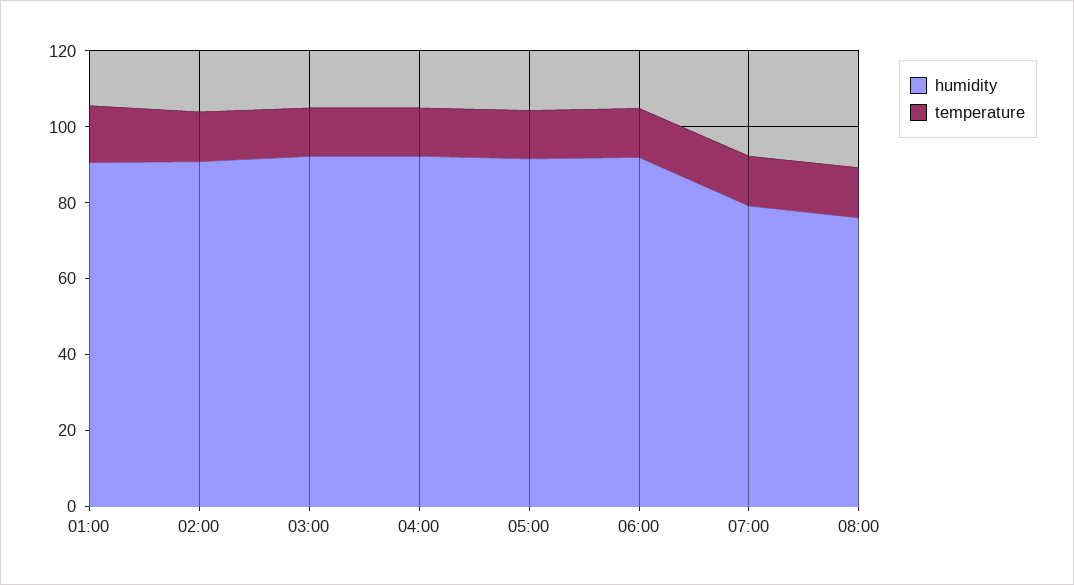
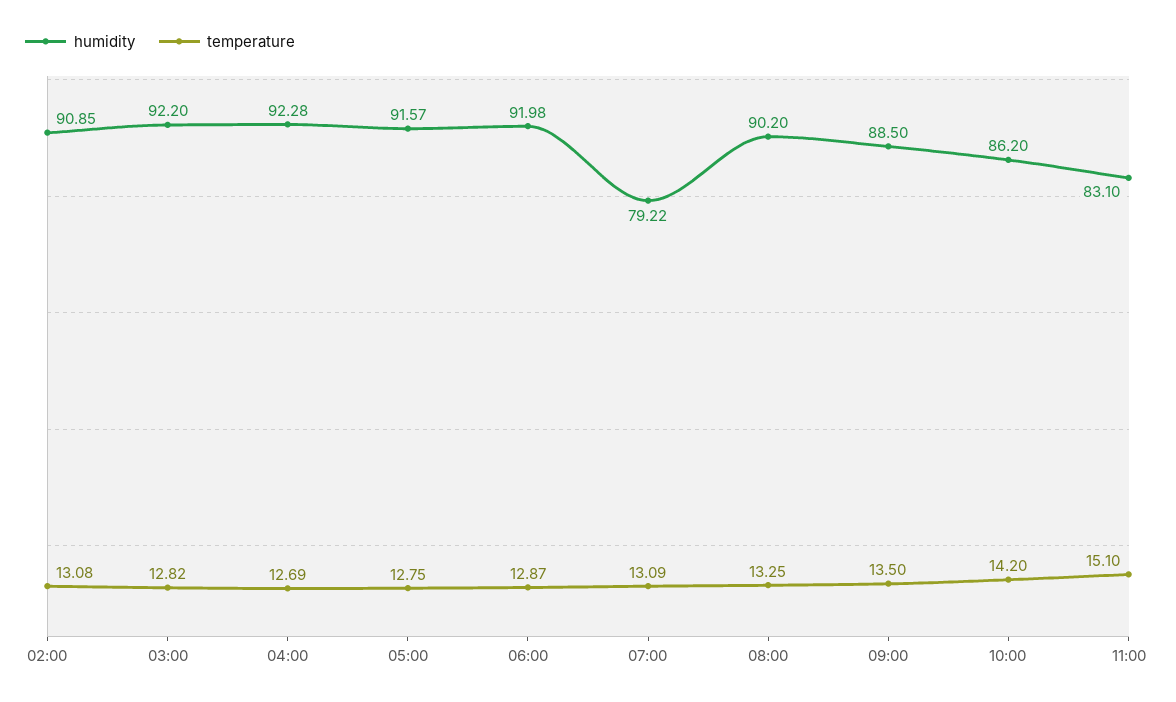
humidity, 01:00: 90 -> none
temperature, 01:00: 15 -> none
humidity, 08:00: 75 -> 90.2
humidity, 09:00: none -> 88.5
temperature, 09:00: none -> 13.5
humidity, 10:00: none -> 86.2
temperature, 10:00: none -> 14.2
humidity, 11:00: none -> 83.1
temperature, 11:00: none -> 15.1

